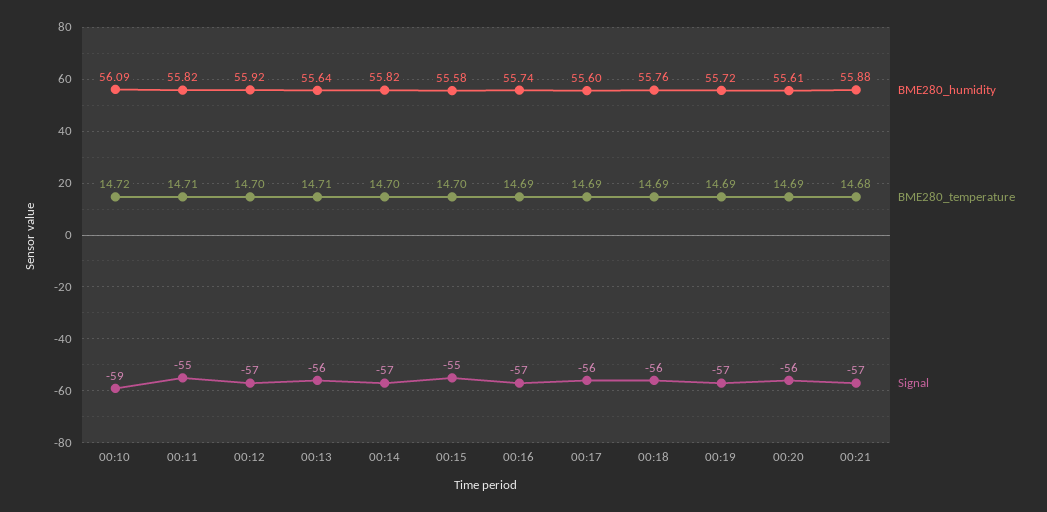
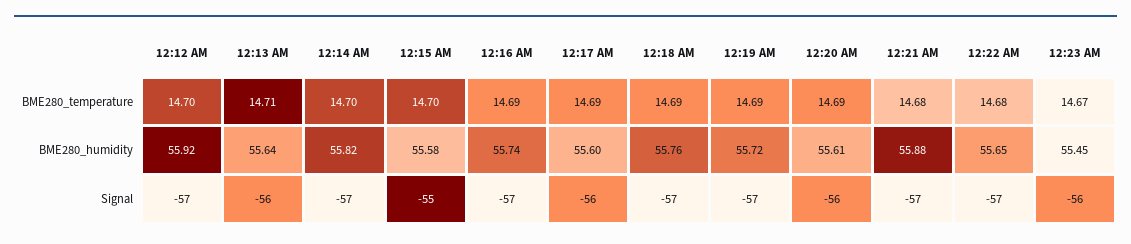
BME280_humidity, 00:10: 56.09 -> none
BME280_temperature, 00:10: 14.72 -> none
Signal, 00:10: -59 -> none
BME280_humidity, 00:11: 55.82 -> none
BME280_temperature, 00:11: 14.71 -> none
Signal, 00:11: -55 -> none
Signal, 00:18: -56 -> -57
BME280_temperature, 12:22 AM: none -> 14.68
BME280_temperature, 12:23 AM: none -> 14.67
BME280_humidity, 12:22 AM: none -> 55.65
BME280_humidity, 12:23 AM: none -> 55.45
Signal, 12:22 AM: none -> -57
Signal, 12:23 AM: none -> -56

